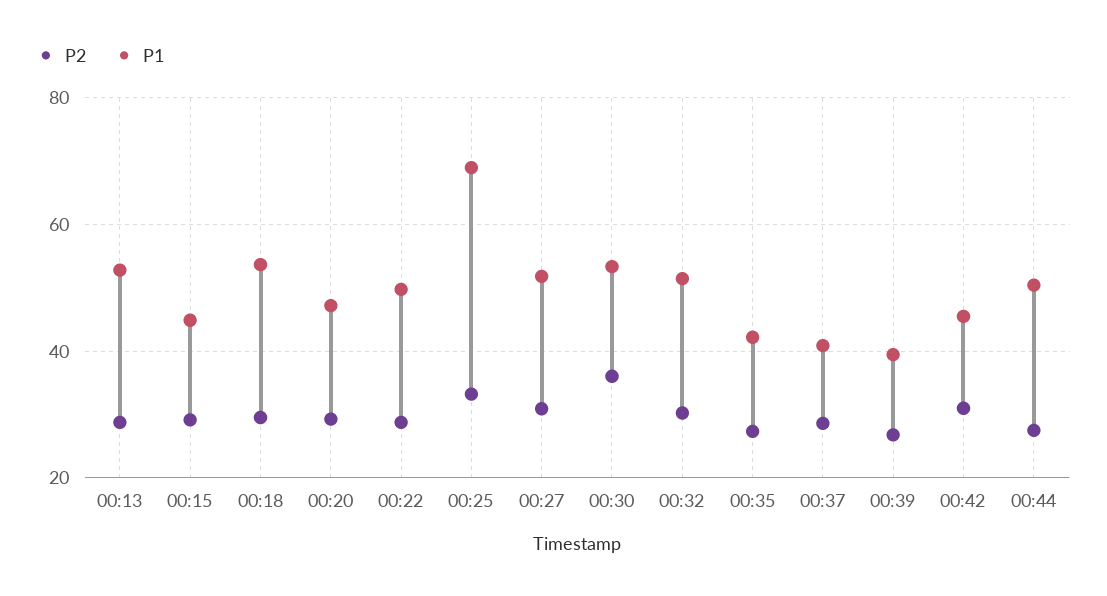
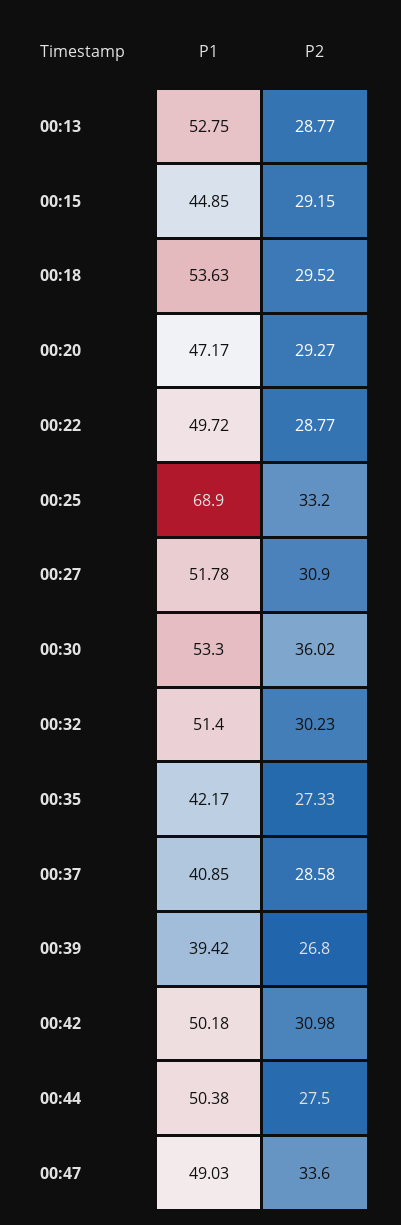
P1, 00:42: 46 -> 50.18
P1, 00:47: none -> 49.03
P2, 00:47: none -> 33.6

